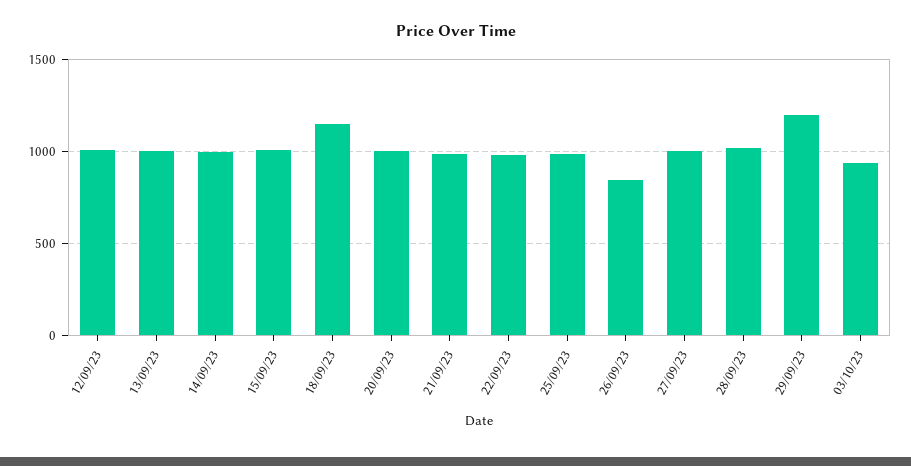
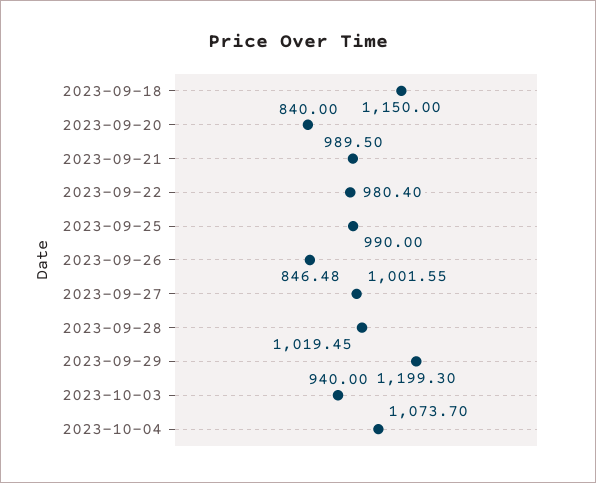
12/09/23: 1000 -> none
13/09/23: 1000 -> none
14/09/23: 1000 -> none
15/09/23: 1000 -> none
20/09/23: 1000 -> 840
2023-10-04: none -> 1073.7

